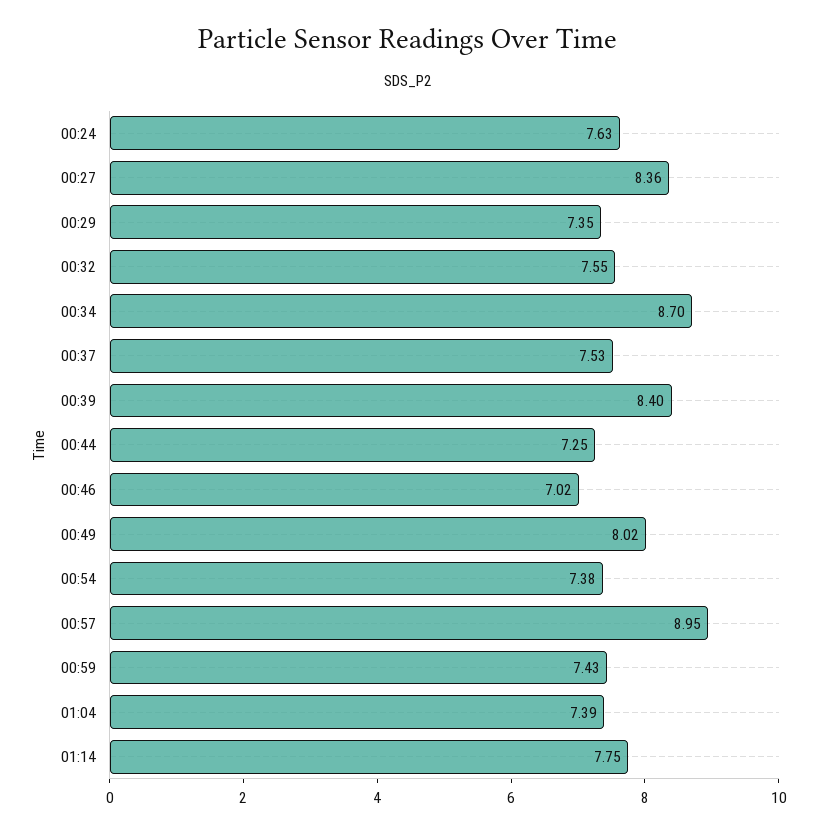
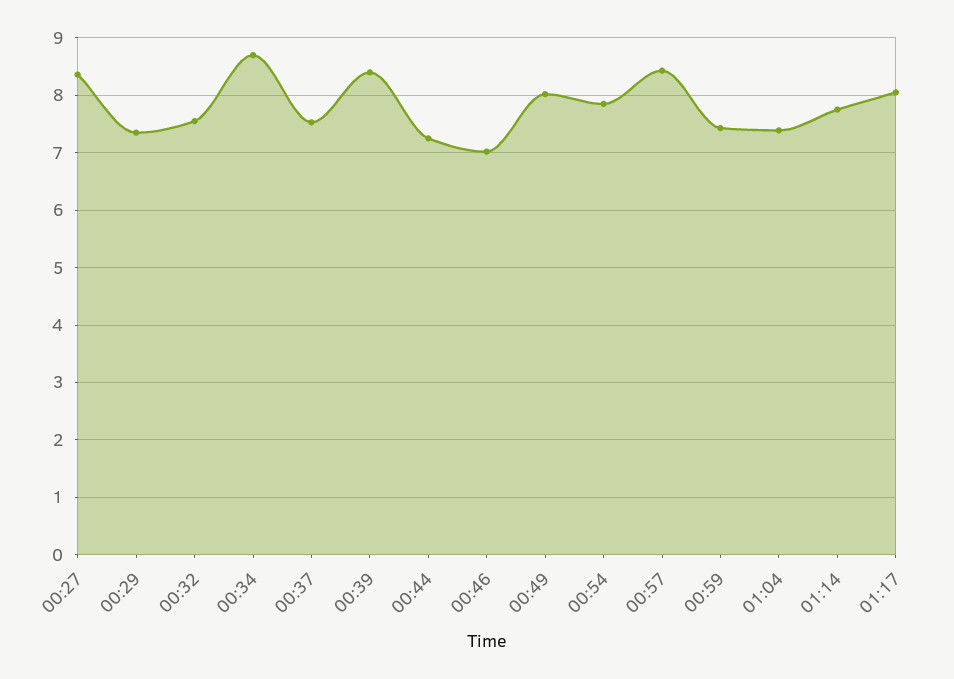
00:24: 7.63 -> none
00:54: 7.38 -> 7.8
00:57: 8.95 -> 8.4
01:17: none -> 8

